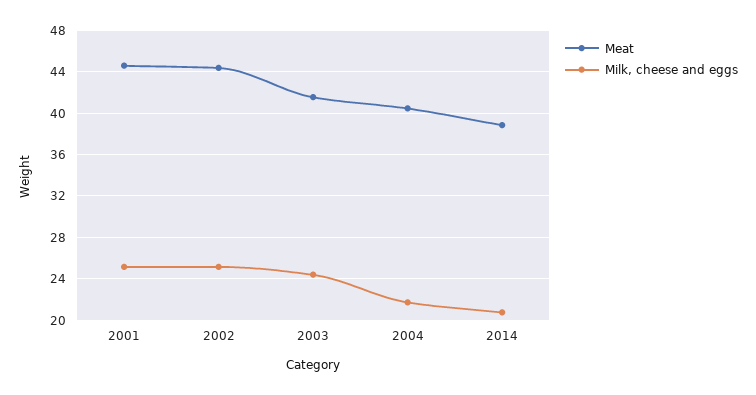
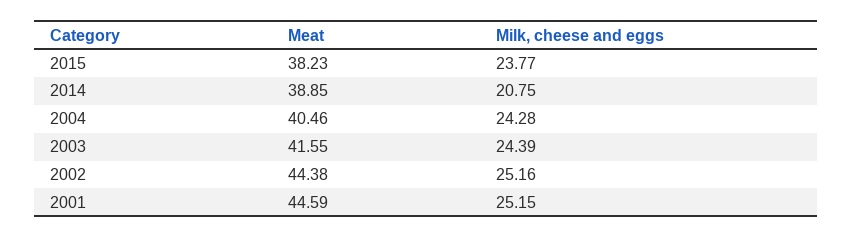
Milk, cheese and eggs, 2004: 22 -> 24.28
Meat, 2015: none -> 38.23
Milk, cheese and eggs, 2015: none -> 23.77

